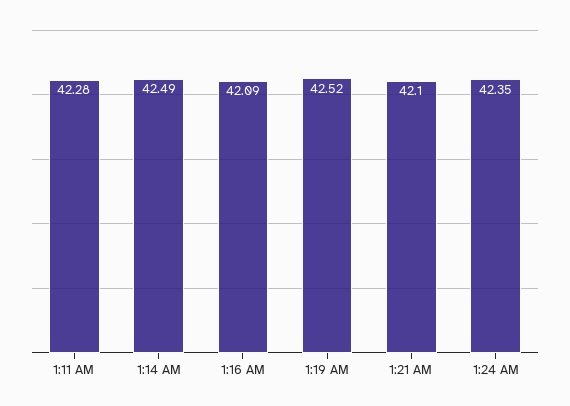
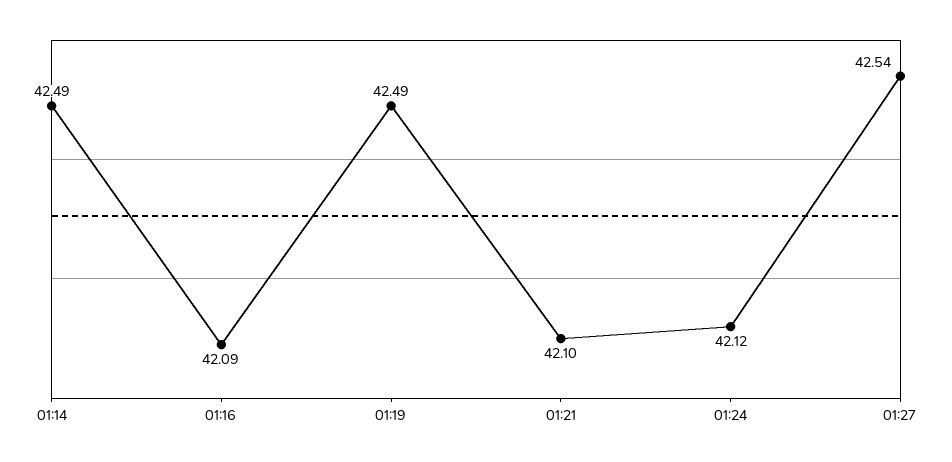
1:11 AM: 42.28 -> none
1:19 AM: 42.52 -> 42.49
1:24 AM: 42.35 -> 42.12
01:27: none -> 42.54

